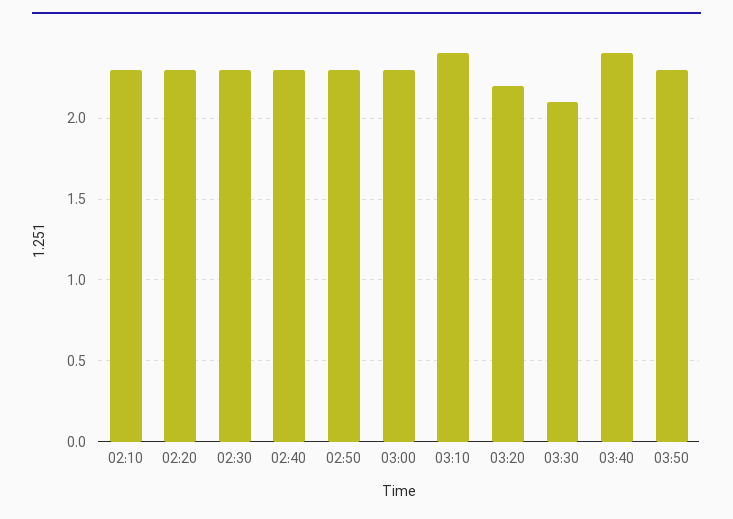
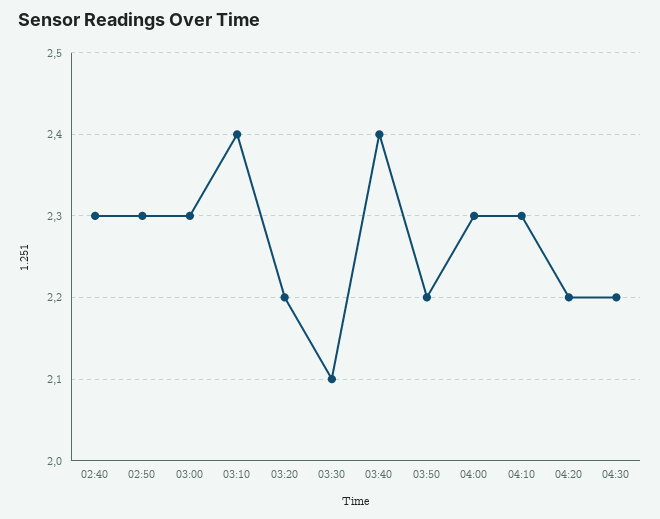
02:10: 2.3 -> none
02:20: 2.3 -> none
02:30: 2.3 -> none
03:50: 2.3 -> 2.2
04:00: none -> 2.3
04:10: none -> 2.3
04:20: none -> 2.2
04:30: none -> 2.2

